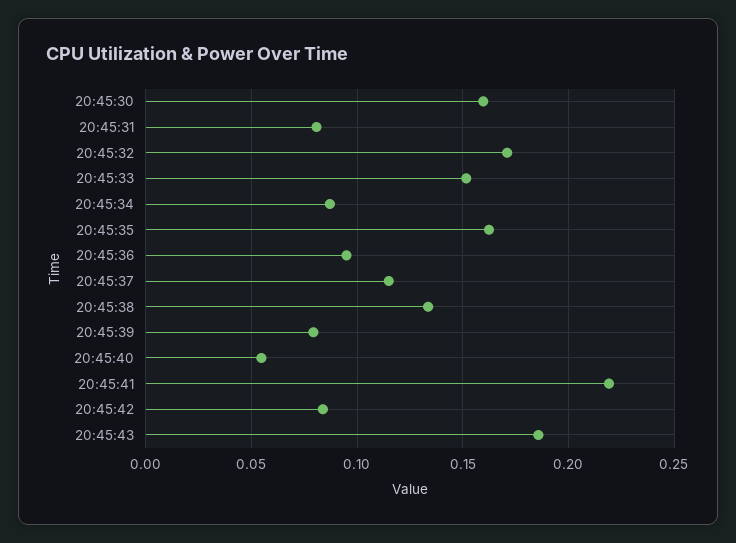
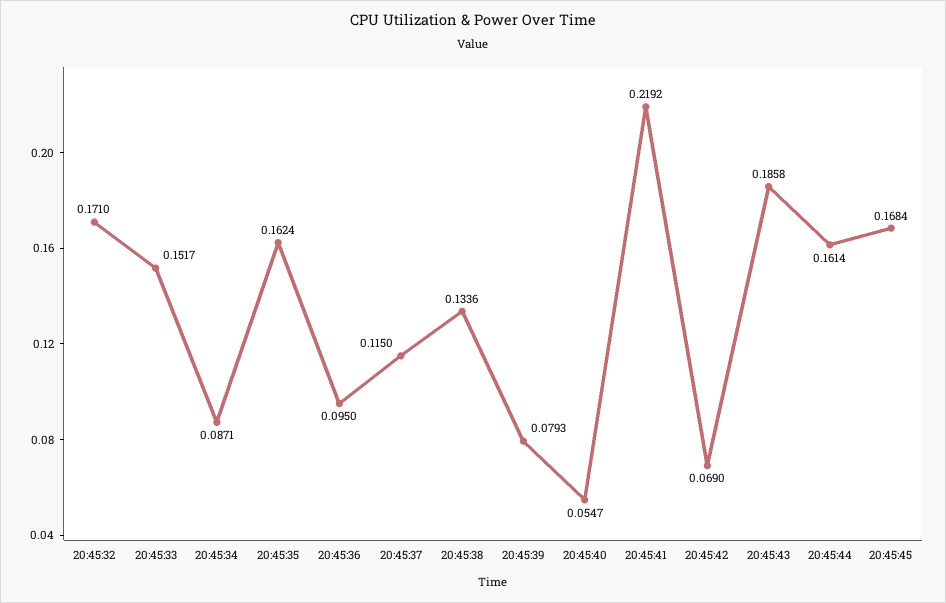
20:45:30: 0.16 -> none
20:45:31: 0.08 -> none
20:45:42: 0.085 -> 0.069
20:45:44: none -> 0.1614
20:45:45: none -> 0.1684

